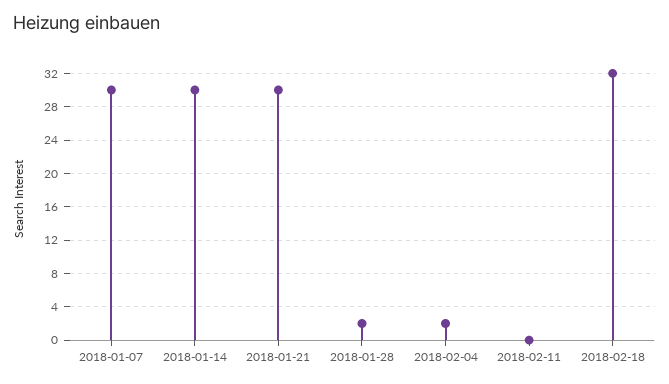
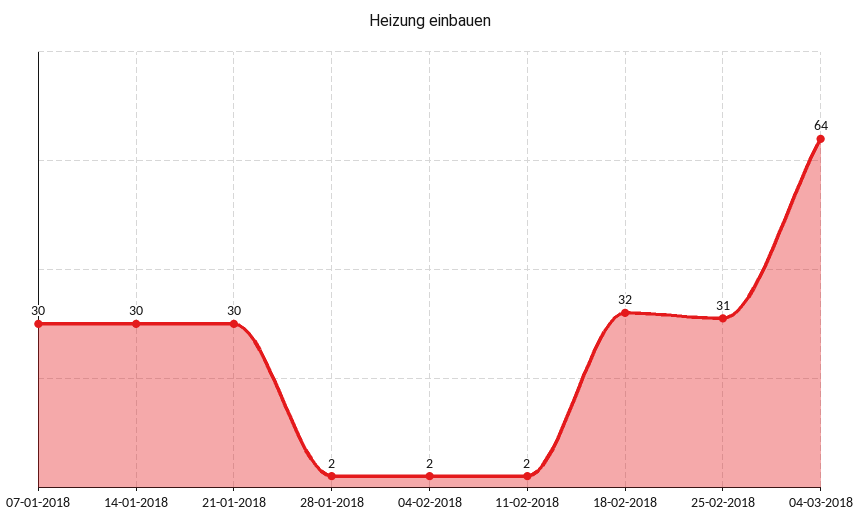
2018-02-11: 0 -> 2
25-02-2018: none -> 31
04-03-2018: none -> 64

